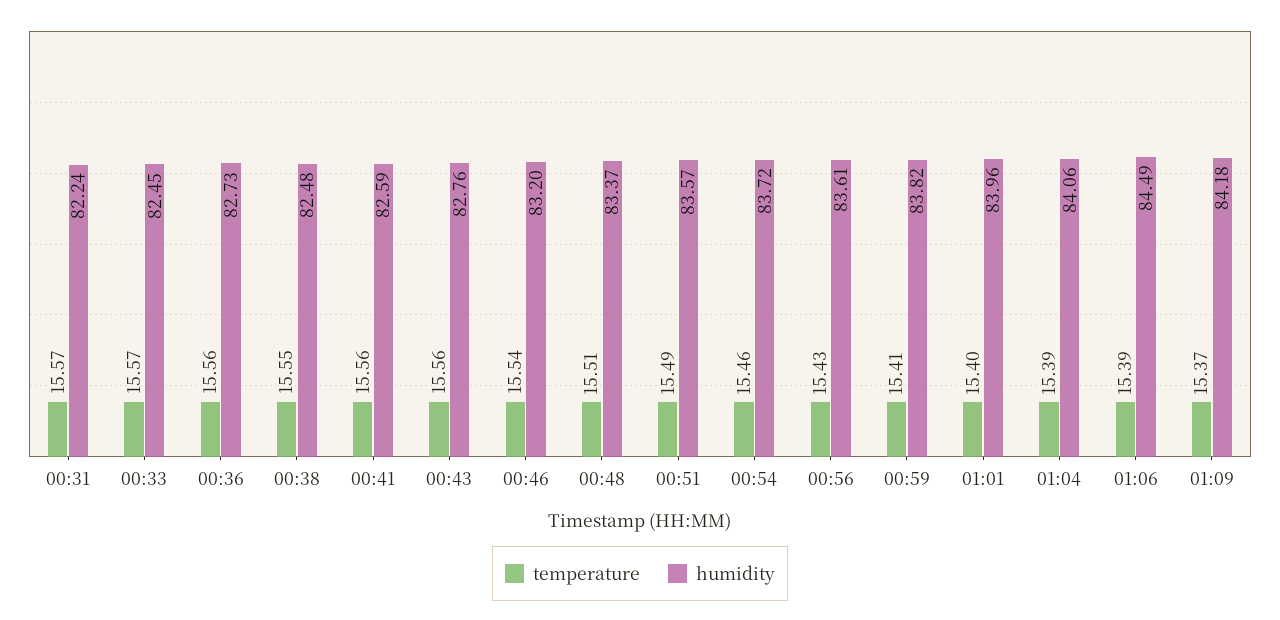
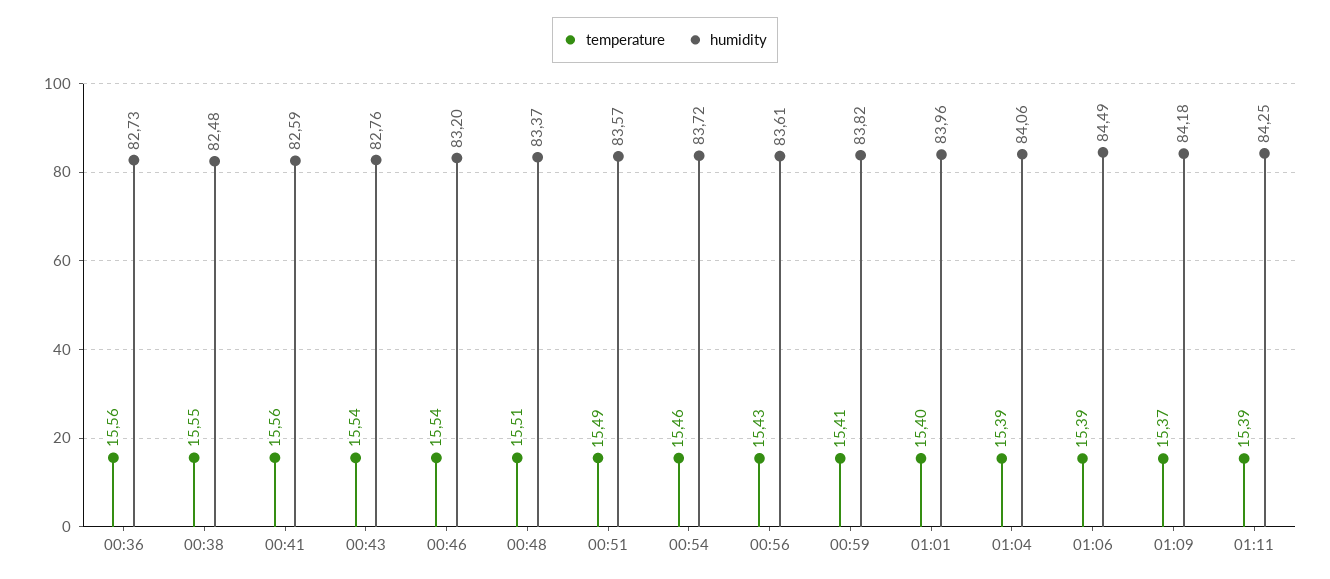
temperature, 00:31: 15.57 -> none
humidity, 00:31: 82.24 -> none
temperature, 00:33: 15.57 -> none
humidity, 00:33: 82.45 -> none
temperature, 00:43: 15.56 -> 15.54
temperature, 01:11: none -> 15.39
humidity, 01:11: none -> 84.25

